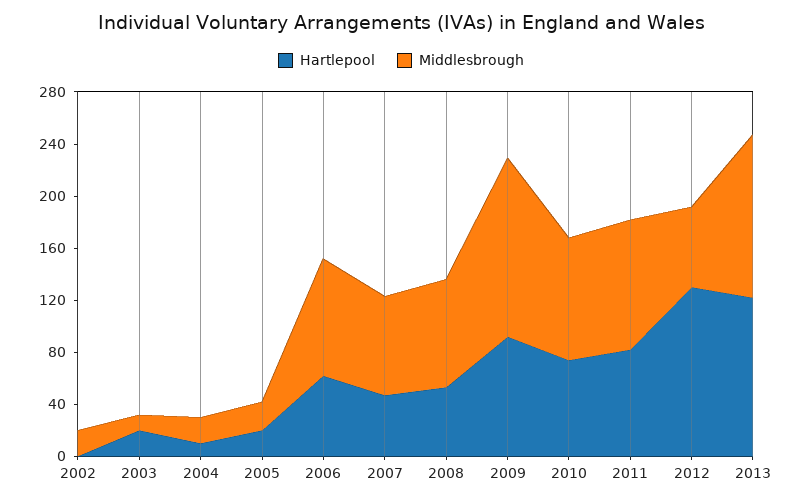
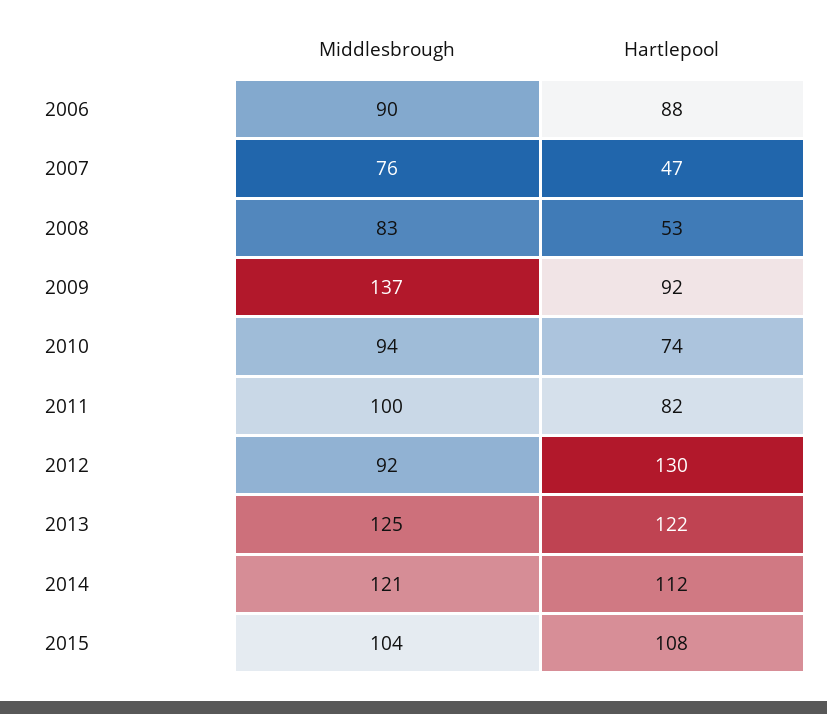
Hartlepool, 2002: 0 -> none
Middlesbrough, 2002: 20 -> none
Hartlepool, 2003: 20 -> none
Middlesbrough, 2003: 10 -> none
Hartlepool, 2004: 10 -> none
Middlesbrough, 2004: 20 -> none
Hartlepool, 2005: 20 -> none
Middlesbrough, 2005: 20 -> none
Hartlepool, 2006: 60 -> 88
Middlesbrough, 2012: 60 -> 92
Middlesbrough, 2014: none -> 121
Hartlepool, 2014: none -> 112
Middlesbrough, 2015: none -> 104
Hartlepool, 2015: none -> 108

